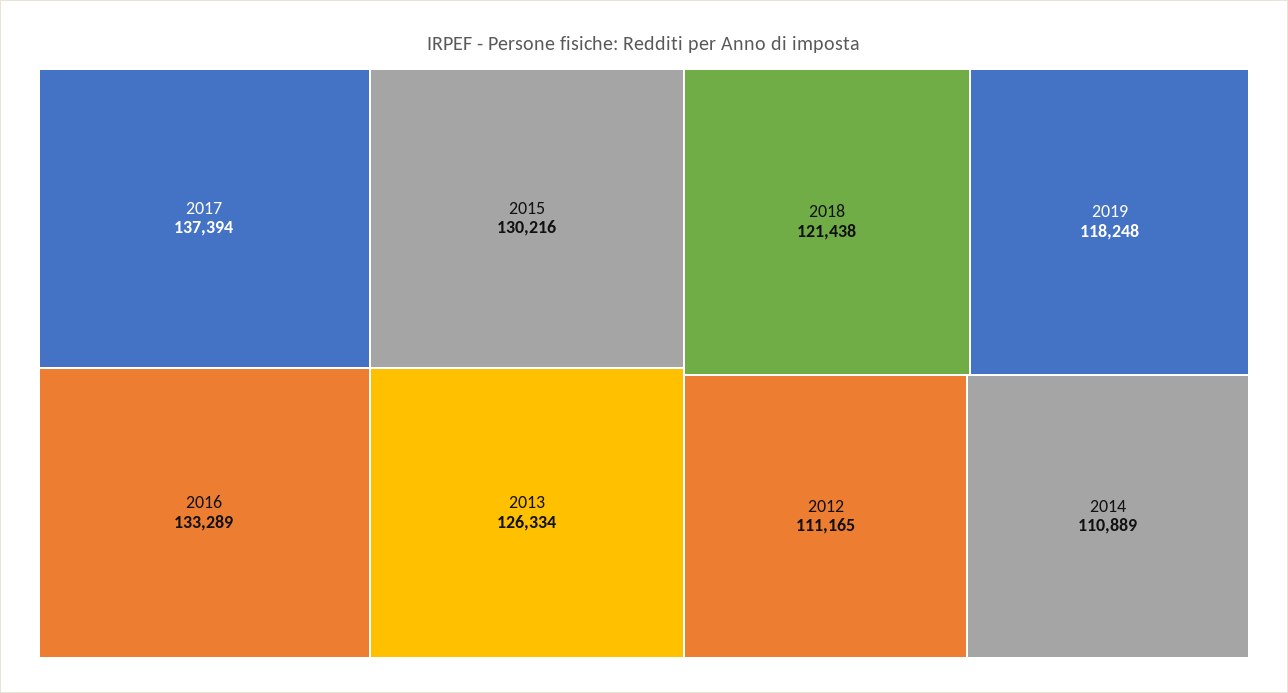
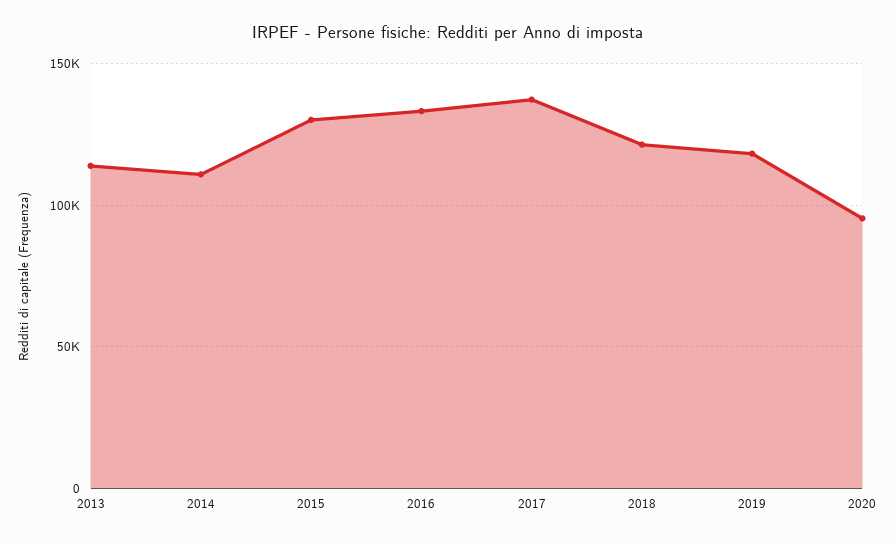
2013: 126334 -> 115000
2012: 111165 -> none
2020: none -> 95000

